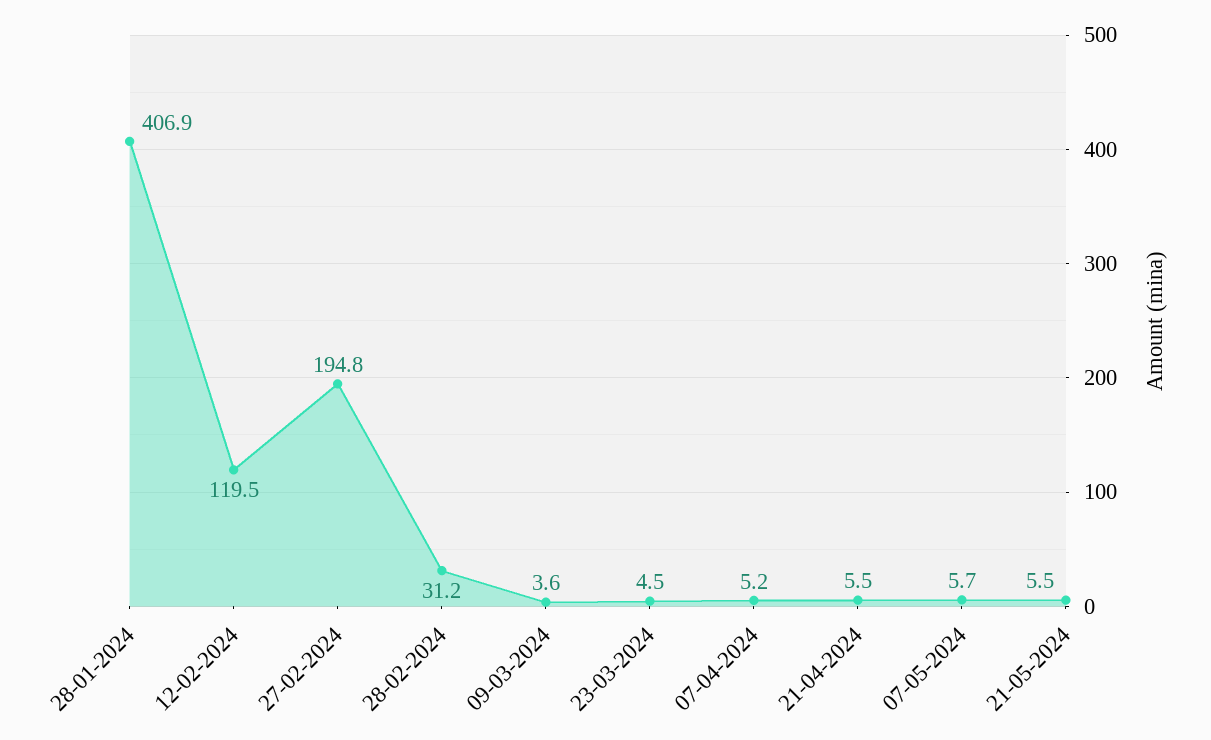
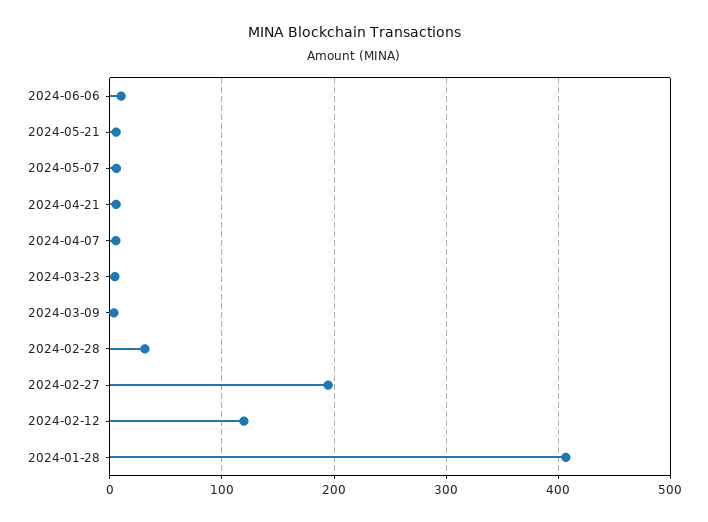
2024-06-06: none -> 10

